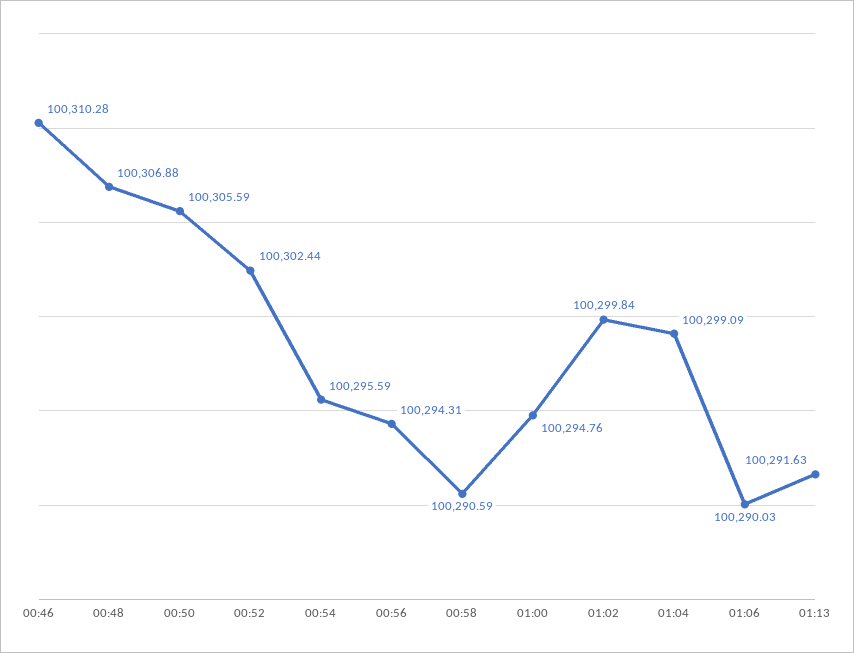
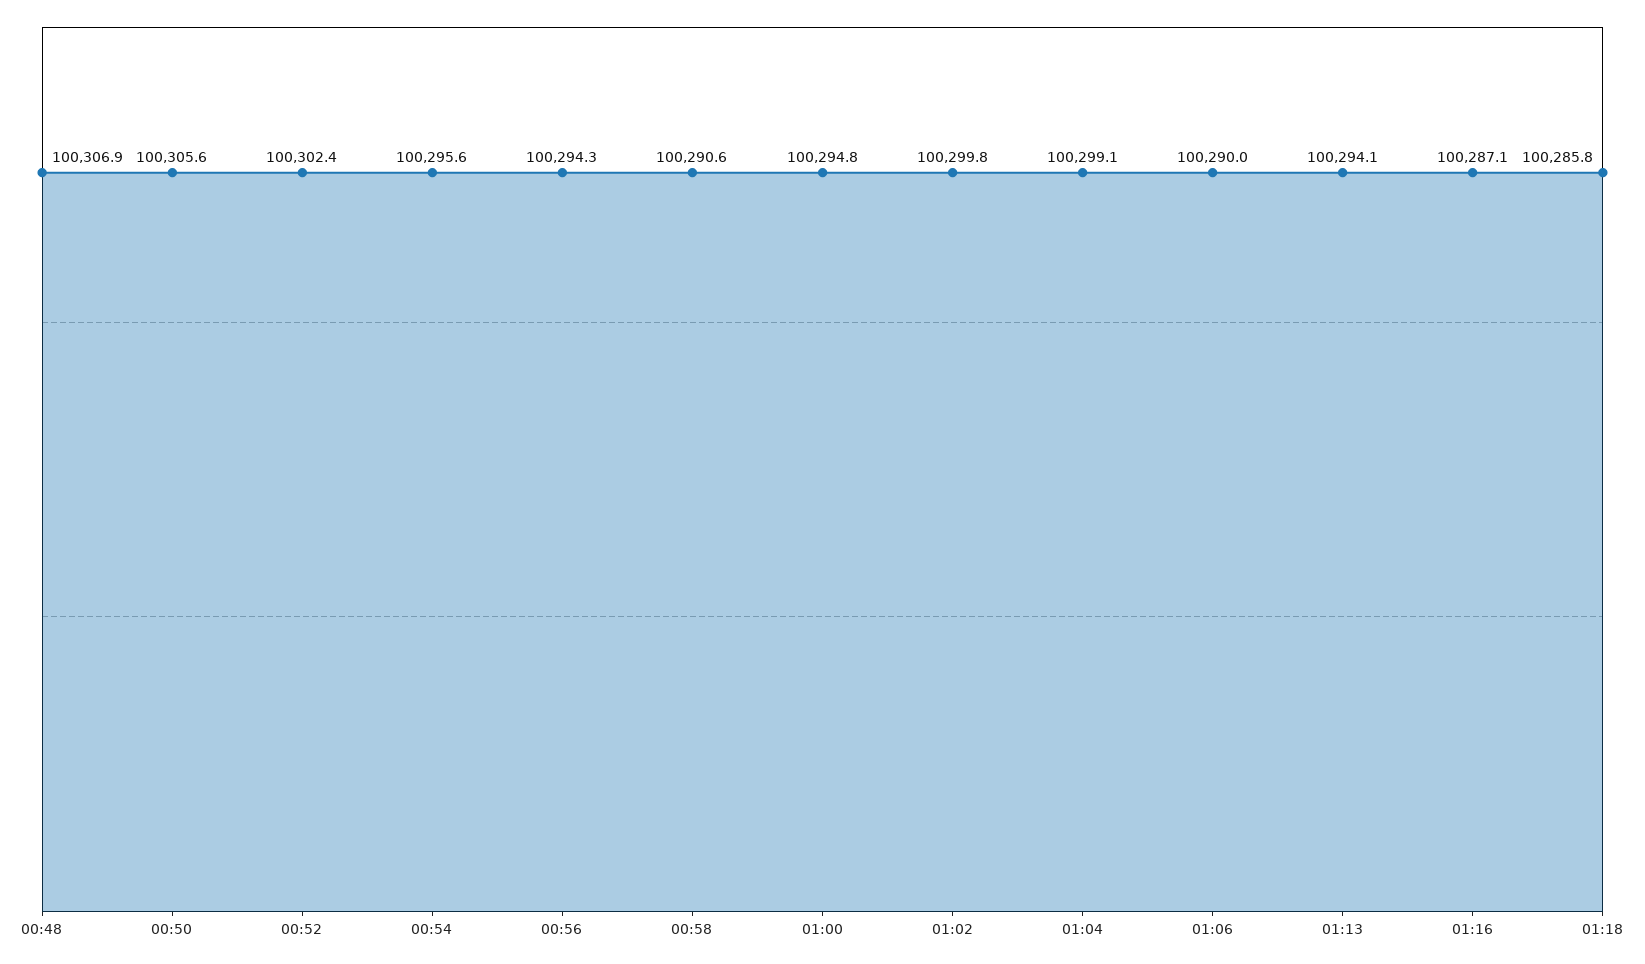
00:46: 100310.28 -> none
01:13: 100291.63 -> 100294.1
01:16: none -> 100287.1
01:18: none -> 100285.8

